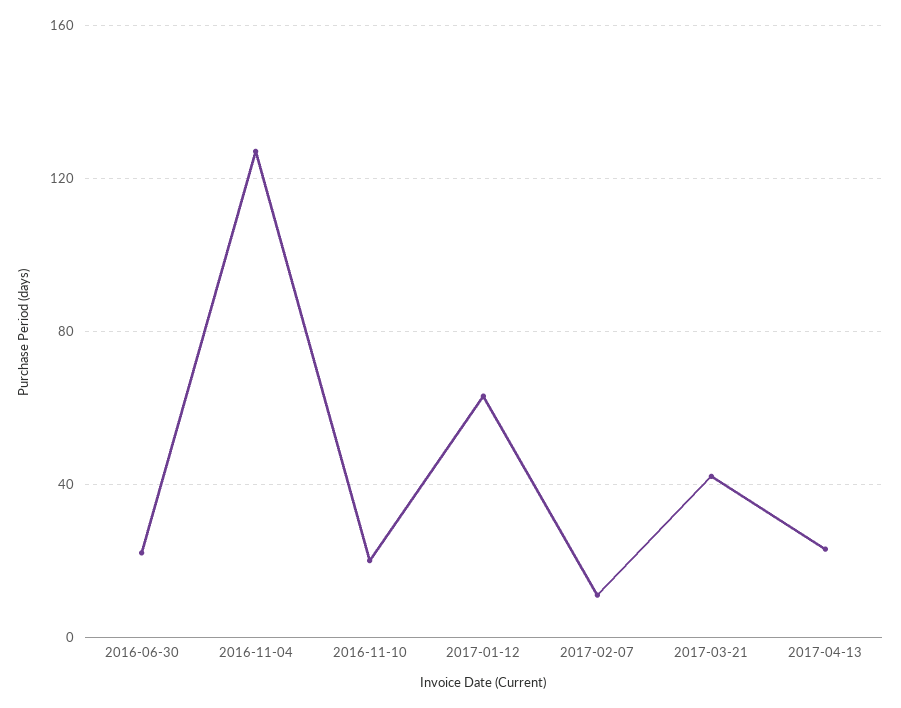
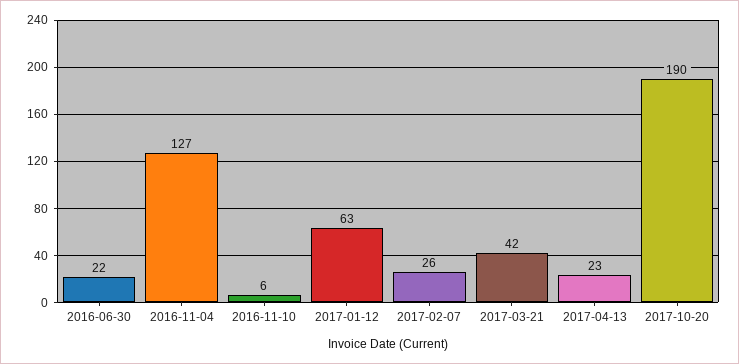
2016-11-10: 20 -> 6
2017-02-07: 10 -> 26
2017-10-20: none -> 190

